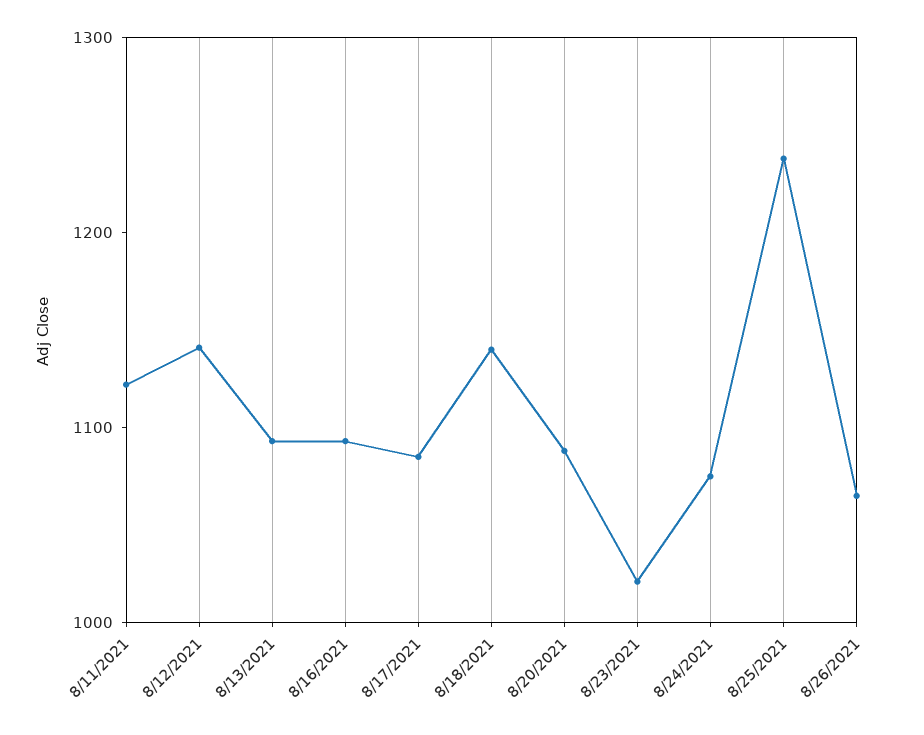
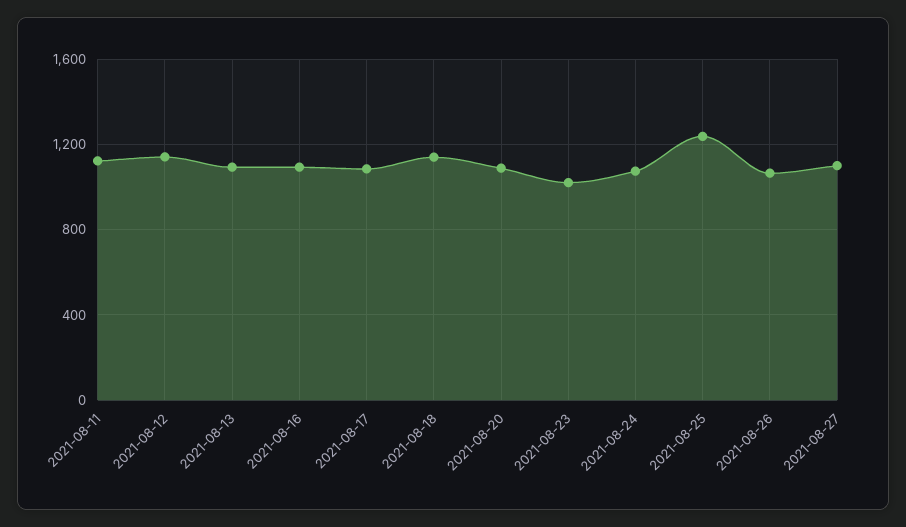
2021-08-27: none -> 1100

